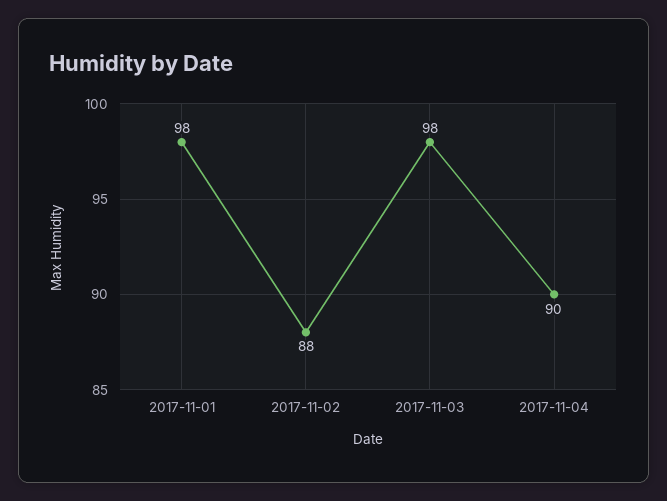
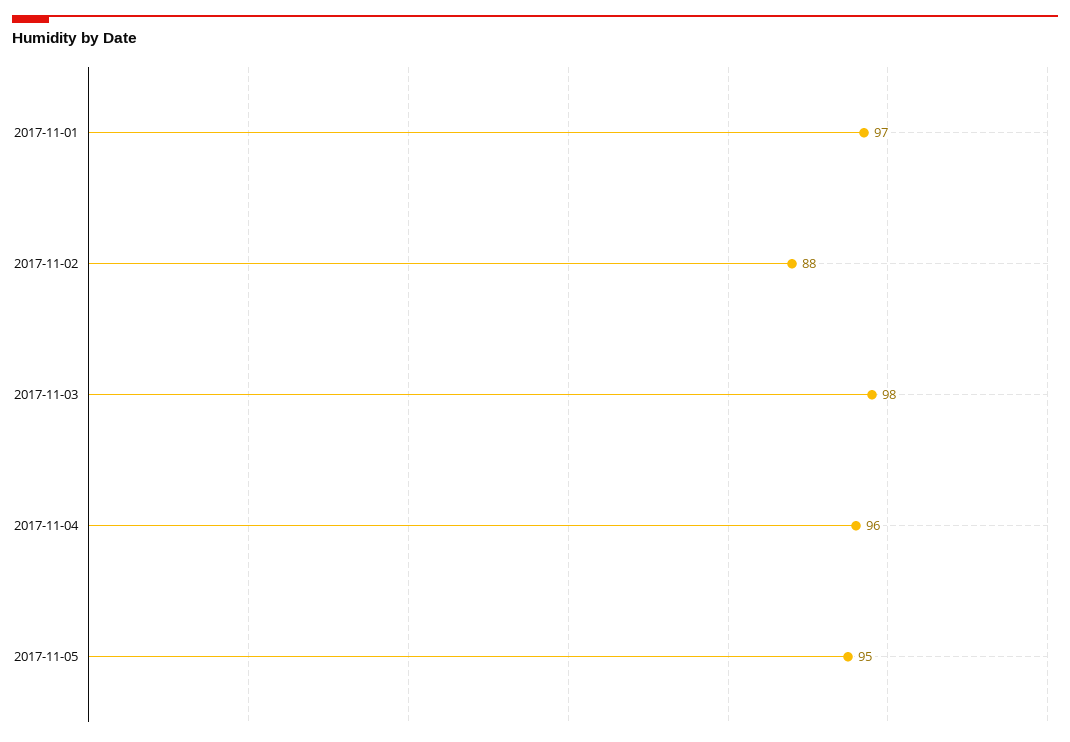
2017-11-01: 98 -> 97
2017-11-04: 90 -> 96
2017-11-05: none -> 95

